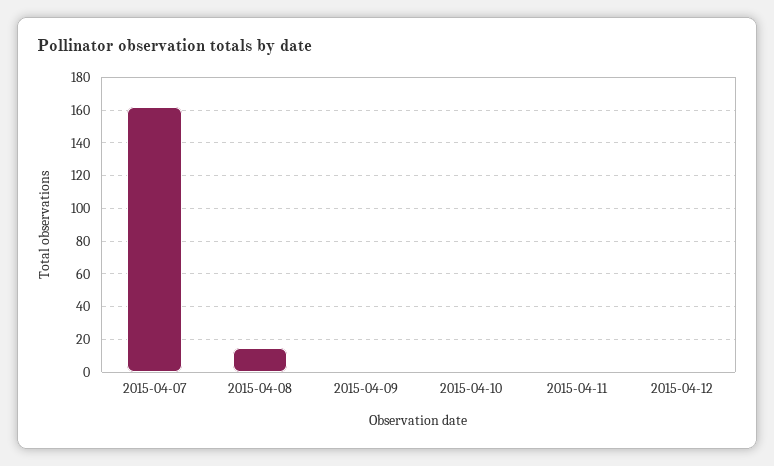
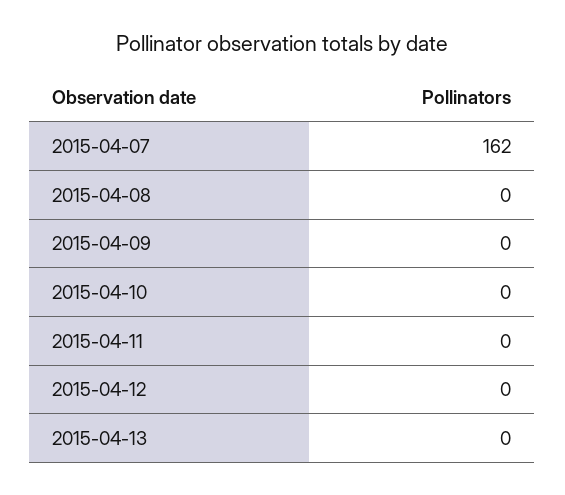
2015-04-08: 15 -> 0
2015-04-13: none -> 0

